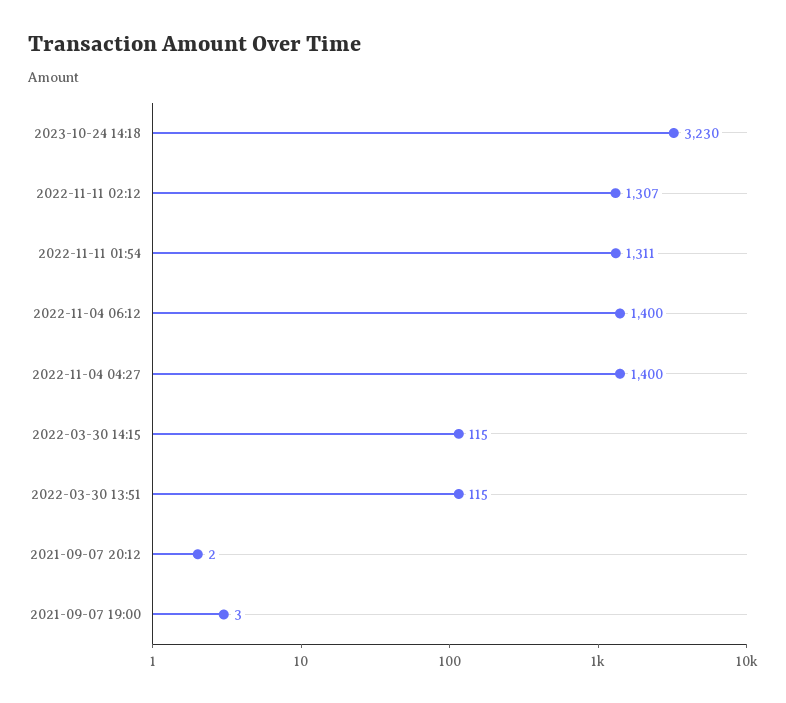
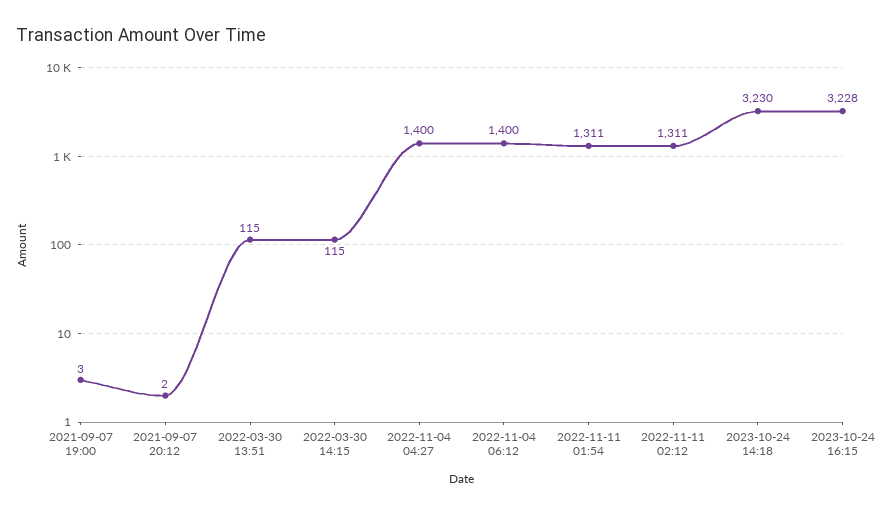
2022-11-11 02:12: 1307 -> 1311
2023-10-24 16:15: none -> 3228

